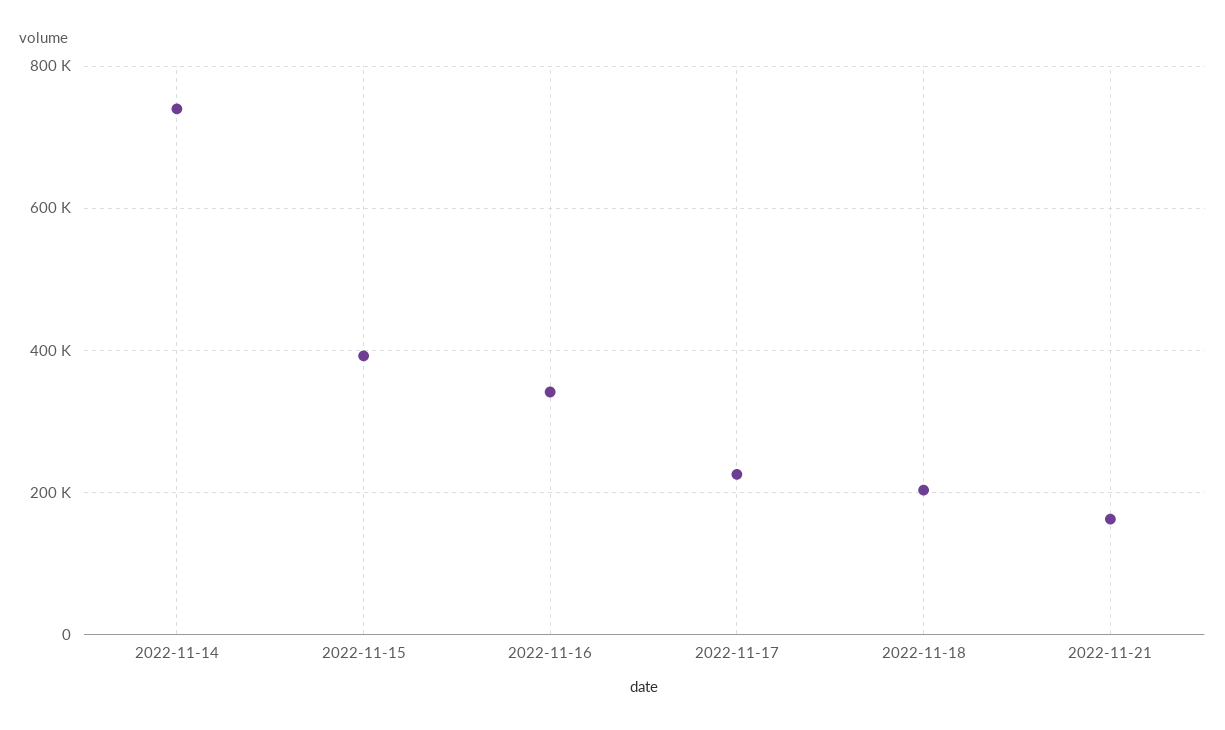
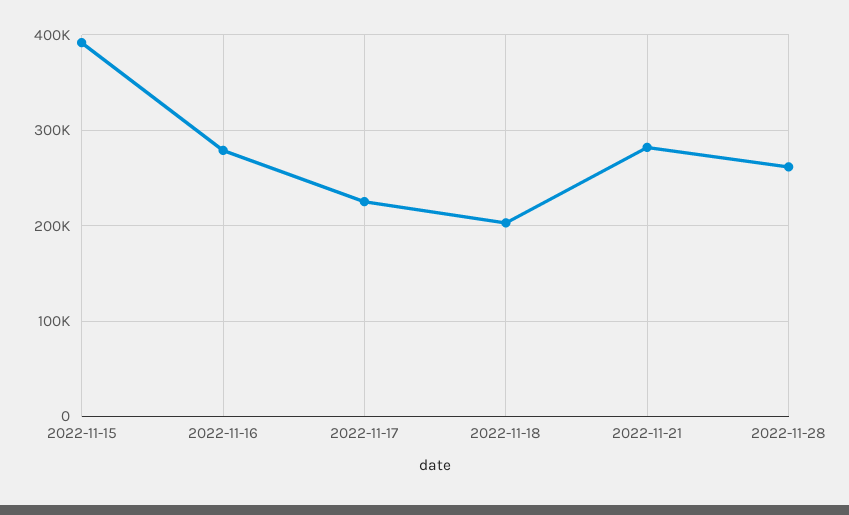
2022-11-14: 740000 -> none
2022-11-16: 340000 -> 280000
2022-11-21: 160000 -> 280000
2022-11-28: none -> 260000

